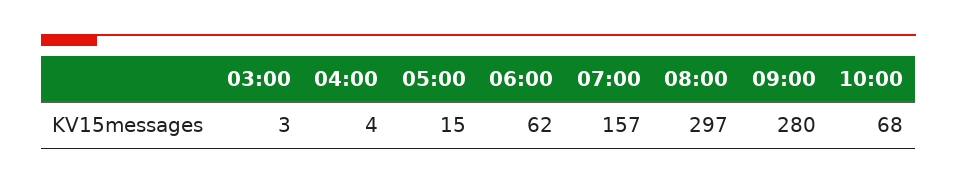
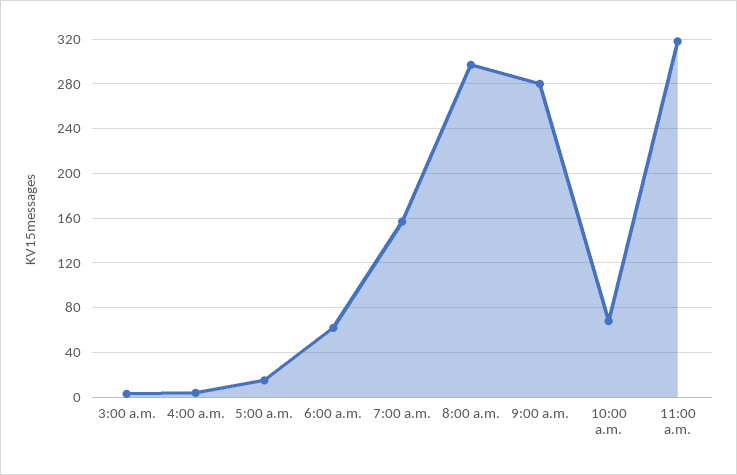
11:00 a.m.: none -> 320

